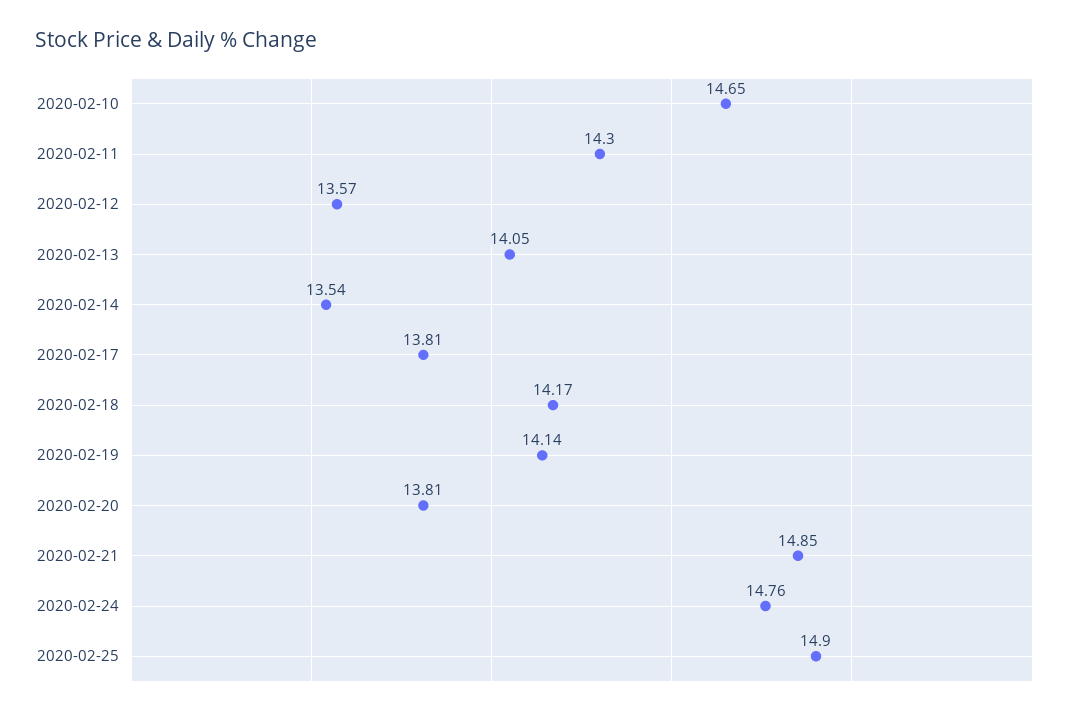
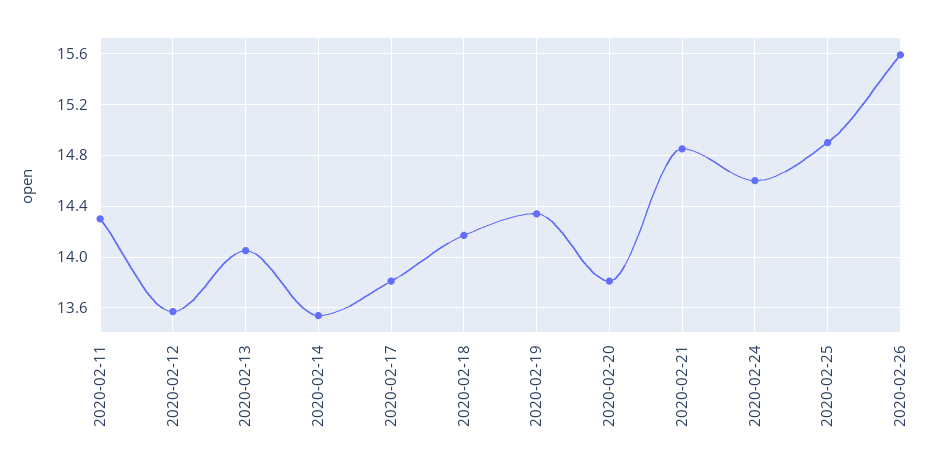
2020-02-10: 14.65 -> none
2020-02-19: 14.14 -> 14.35
2020-02-24: 14.76 -> 14.6
2020-02-26: none -> 15.6

